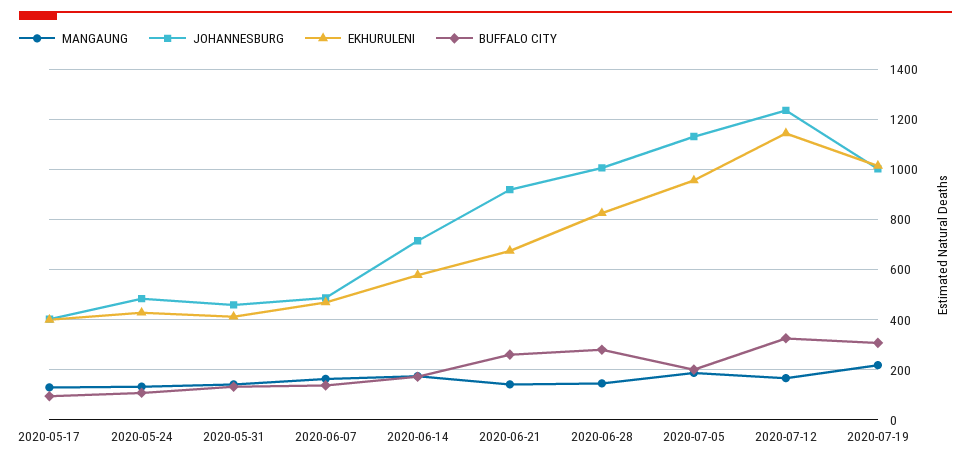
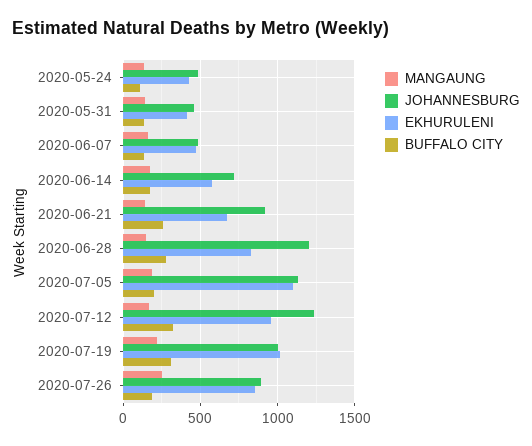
MANGAUNG, 2020-05-17: 125 -> none
JOHANNESBURG, 2020-05-17: 400 -> none
EKHURULENI, 2020-05-17: 400 -> none
BUFFALO CITY, 2020-05-17: 100 -> none
JOHANNESBURG, 2020-06-28: 1000 -> 1200
EKHURULENI, 2020-07-05: 950 -> 1100
EKHURULENI, 2020-07-12: 1150 -> 950
MANGAUNG, 2020-07-26: none -> 250
JOHANNESBURG, 2020-07-26: none -> 900
EKHURULENI, 2020-07-26: none -> 850
BUFFALO CITY, 2020-07-26: none -> 200

